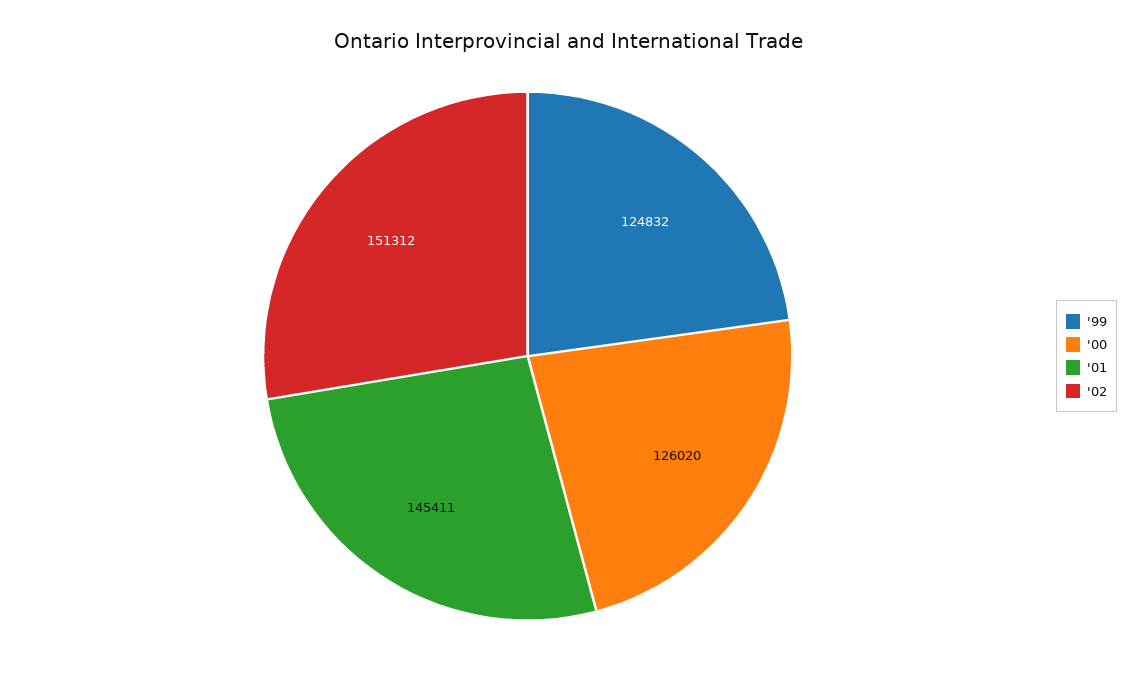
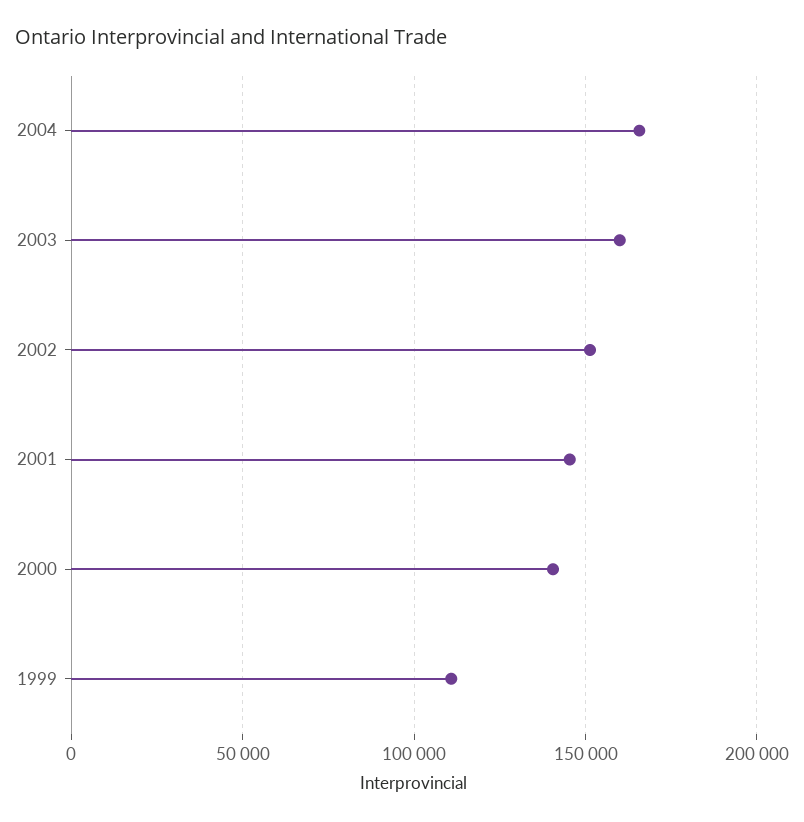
'99: 124832 -> 110000
'00: 126020 -> 140000
2004: none -> 165000
2003: none -> 160000

